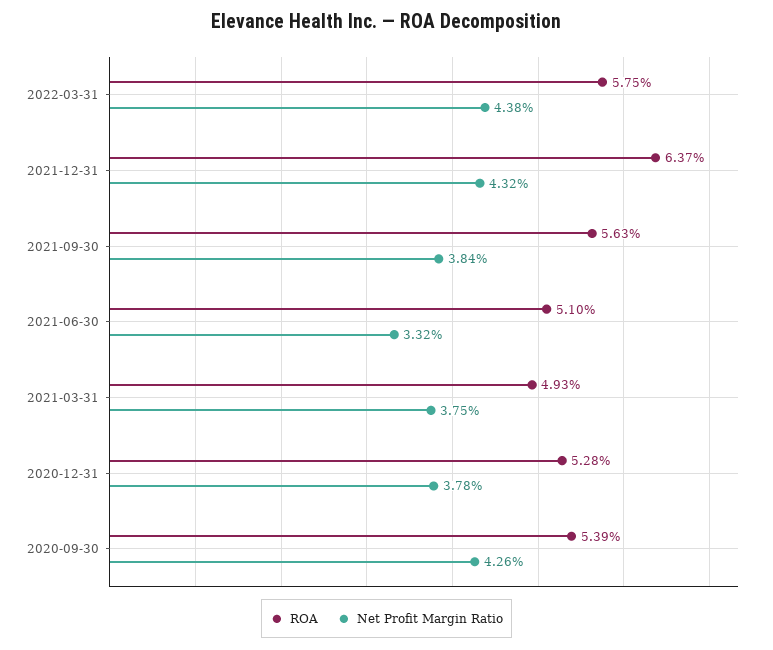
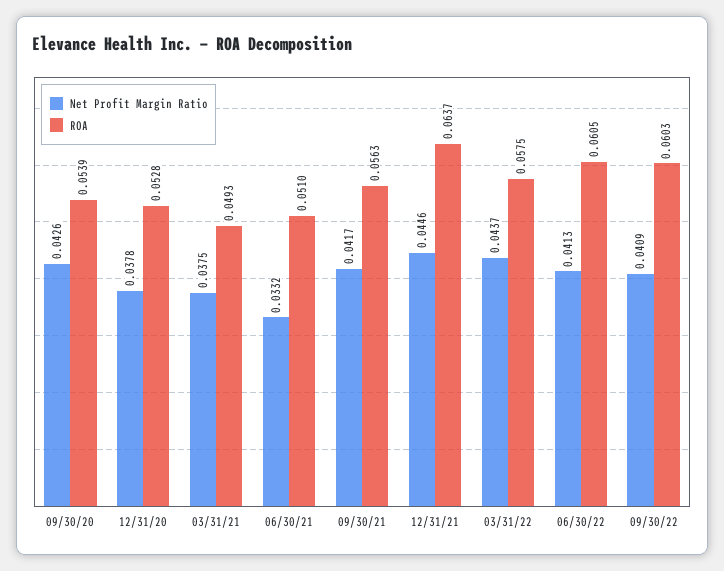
Net Profit Margin Ratio, 2022-03-31: 0.0438 -> 0.0437
Net Profit Margin Ratio, 2021-12-31: 0.0432 -> 0.0446
Net Profit Margin Ratio, 2021-09-30: 0.0384 -> 0.0417
Net Profit Margin Ratio, 06/30/22: none -> 0.0413
ROA, 06/30/22: none -> 0.0605
Net Profit Margin Ratio, 09/30/22: none -> 0.0409
ROA, 09/30/22: none -> 0.0603

